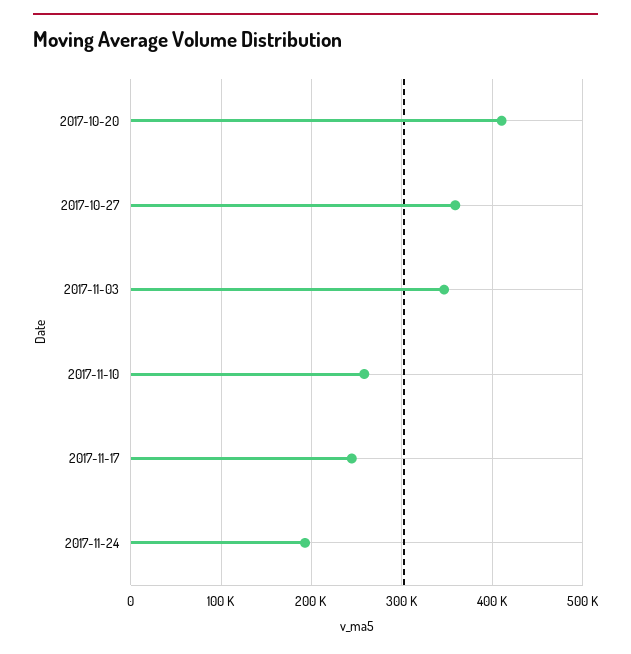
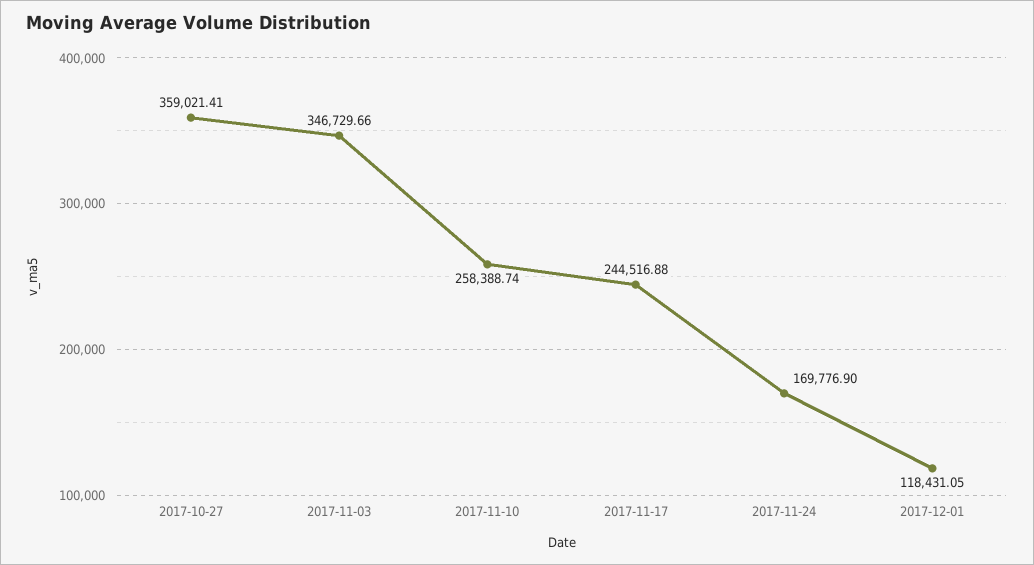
2017-10-20: 410000 -> none
2017-11-24: 190000 -> 169776.9
2017-12-01: none -> 118431.05

